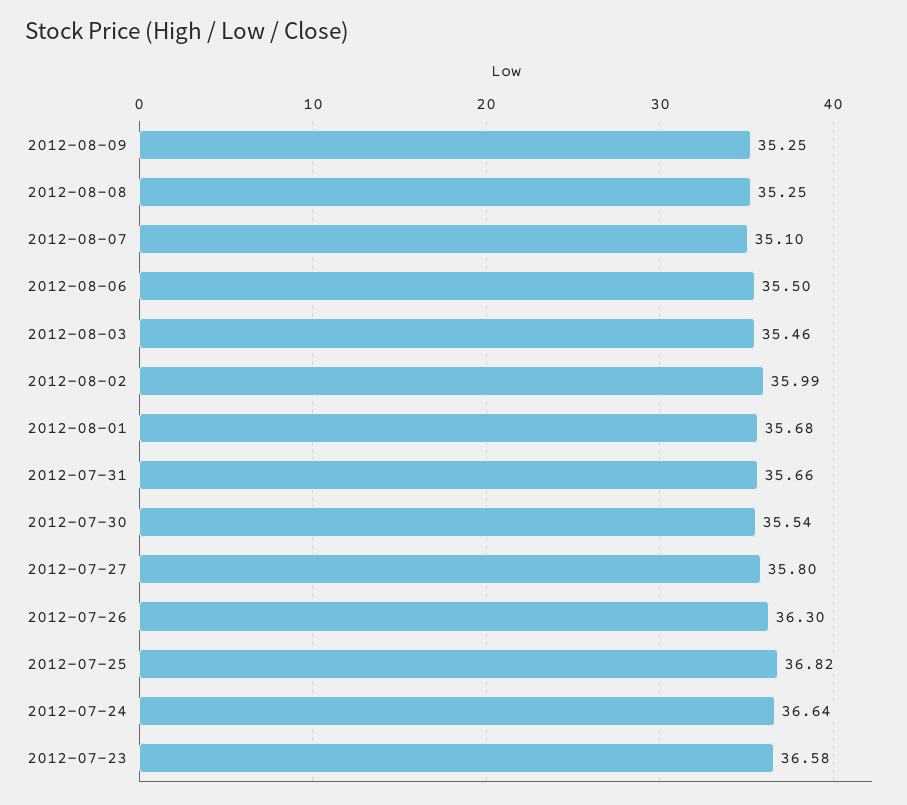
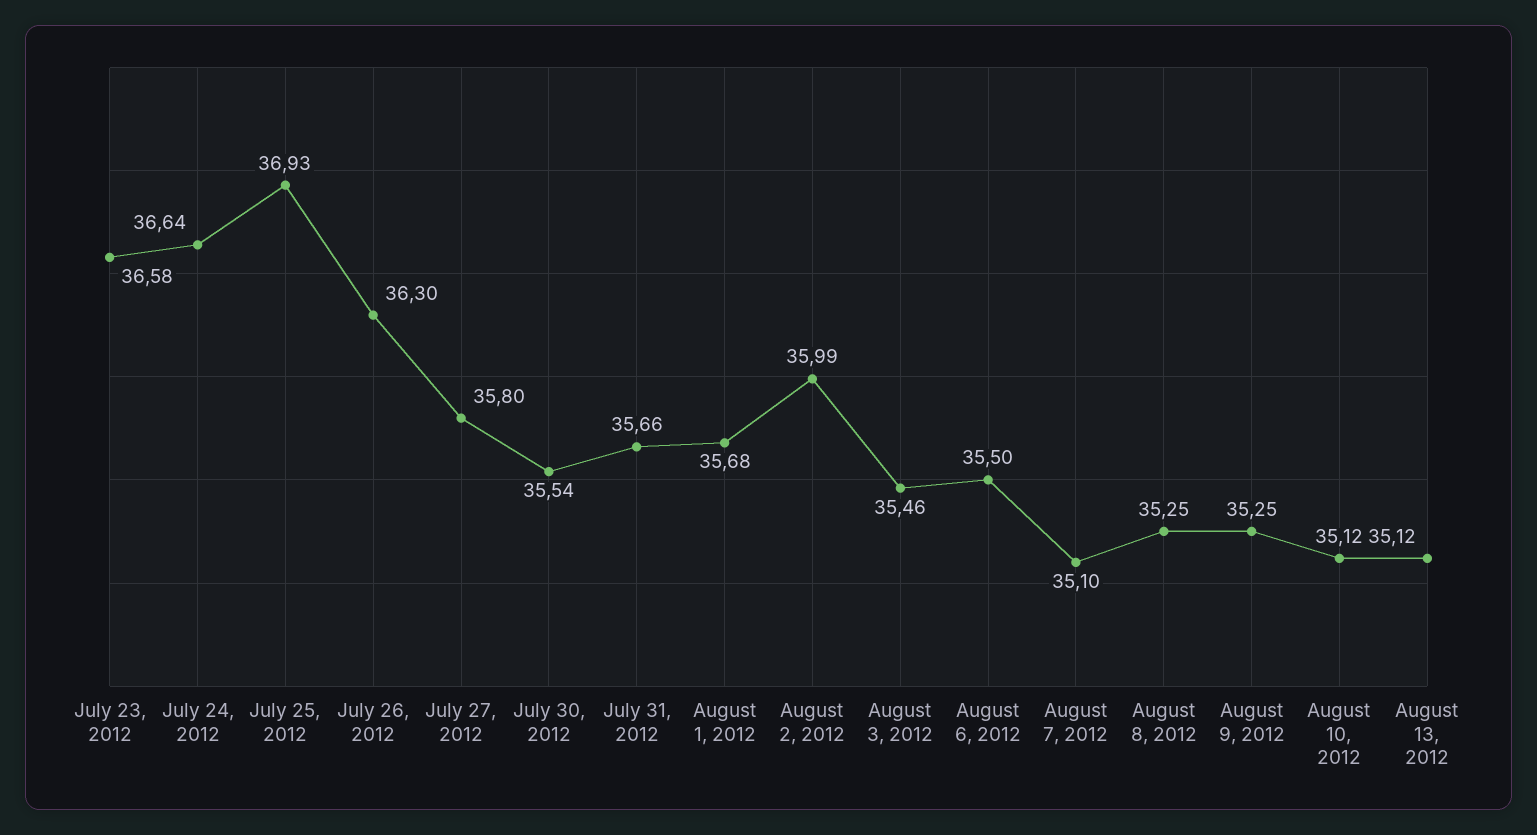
2012-07-25: 36.82 -> 36.93
August 10, 2012: none -> 35.12
August 13, 2012: none -> 35.12

